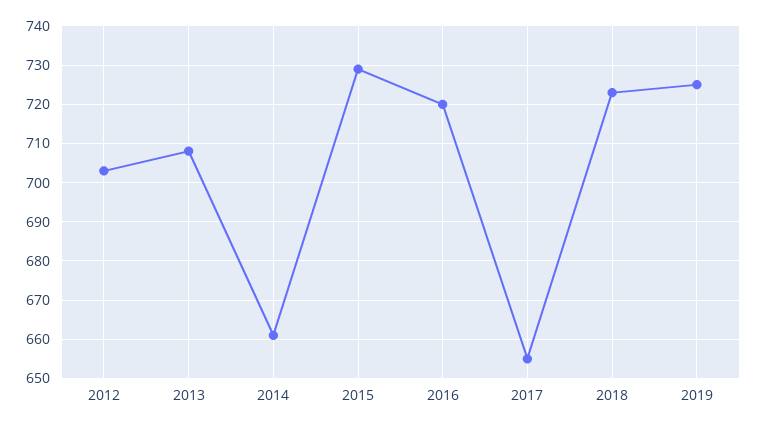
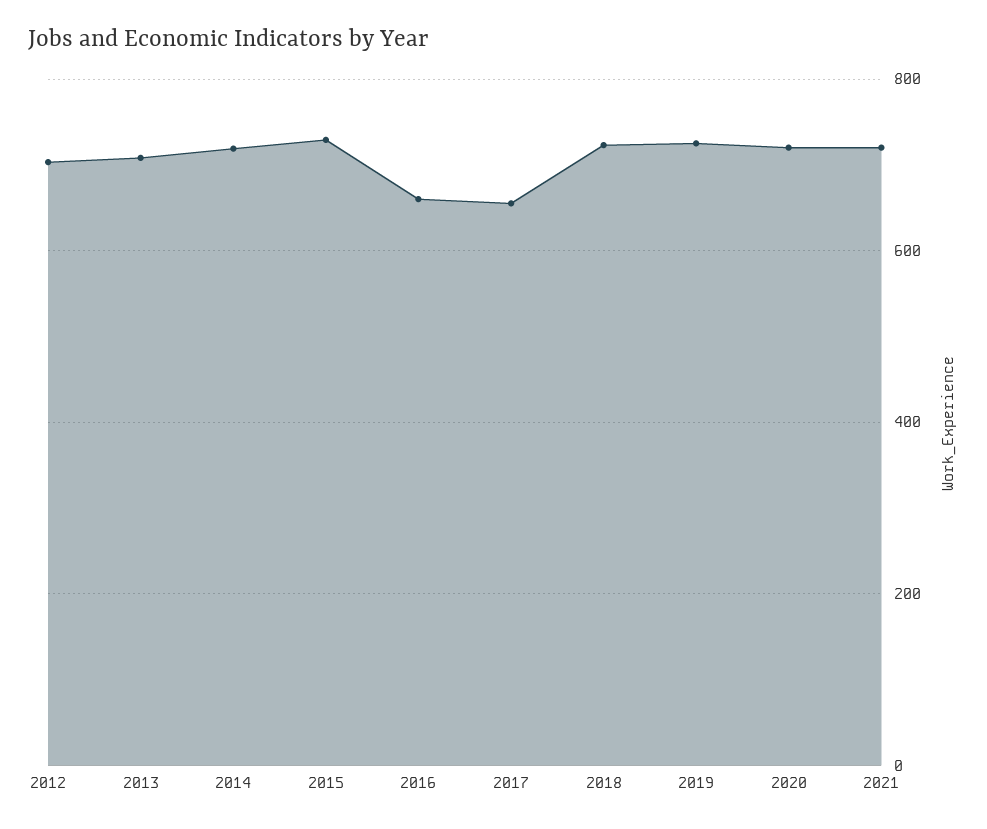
2014: 660 -> 720
2016: 720 -> 660
2020: none -> 720
2021: none -> 720

